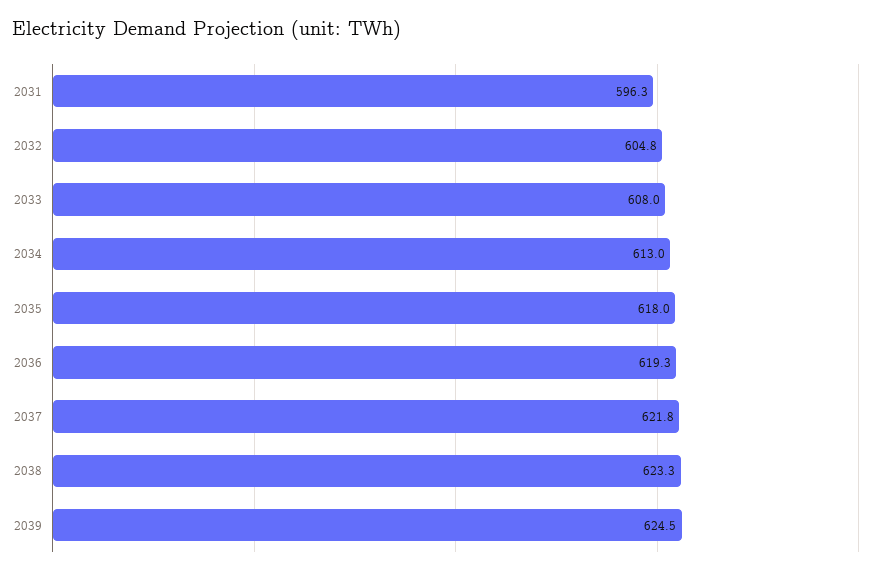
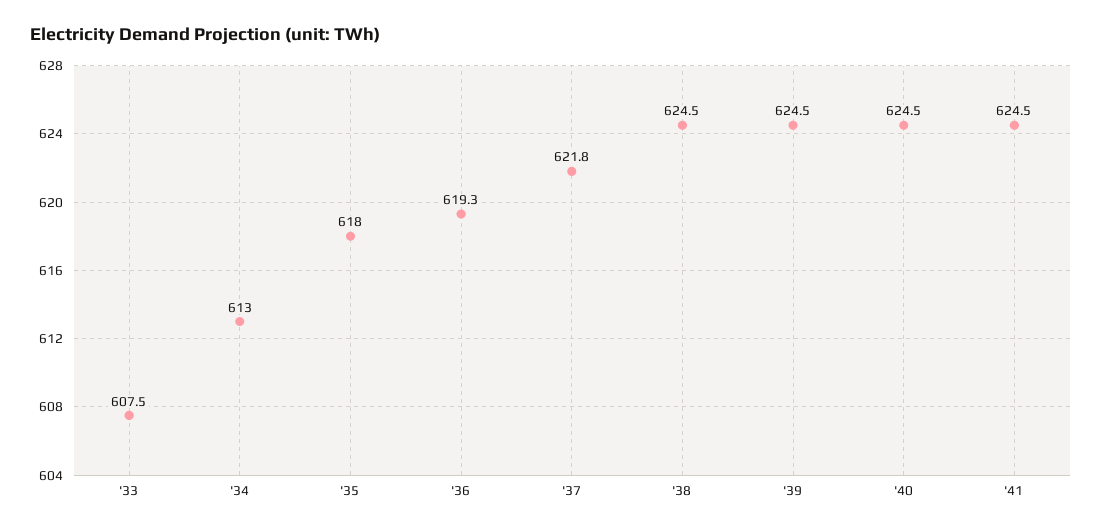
2031: 596.3 -> none
2032: 604.8 -> none
2033: 608 -> 607.5
2038: 623.3 -> 624.5
'40: none -> 624.5
'41: none -> 624.5

